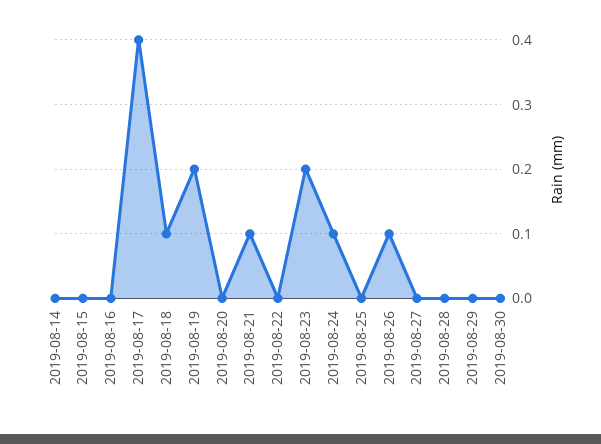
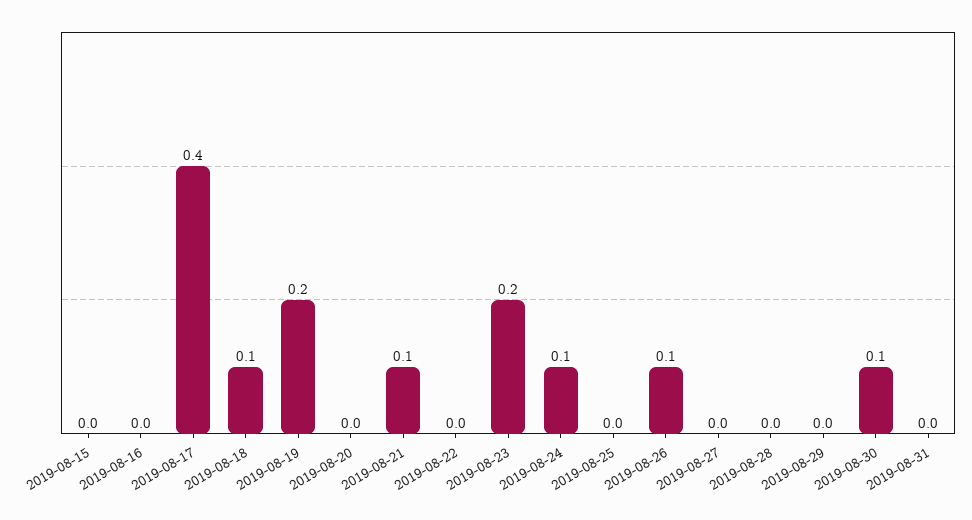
2019-08-14: 0 -> none
2019-08-30: 0 -> 0.1
2019-08-31: none -> 0

